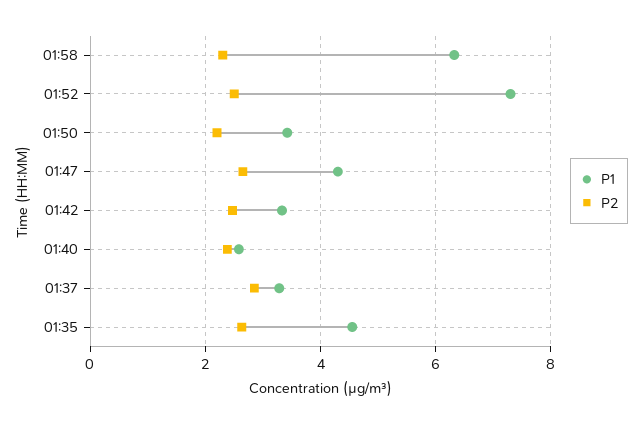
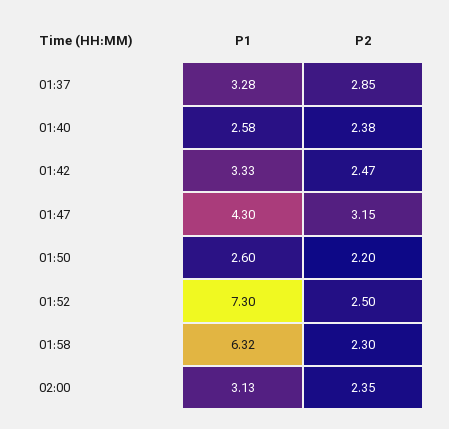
P1, 01:50: 3.4 -> 2.6
P2, 01:47: 2.6 -> 3.15
P1, 01:35: 4.6 -> none
P2, 01:35: 2.6 -> none
P1, 02:00: none -> 3.13
P2, 02:00: none -> 2.35

